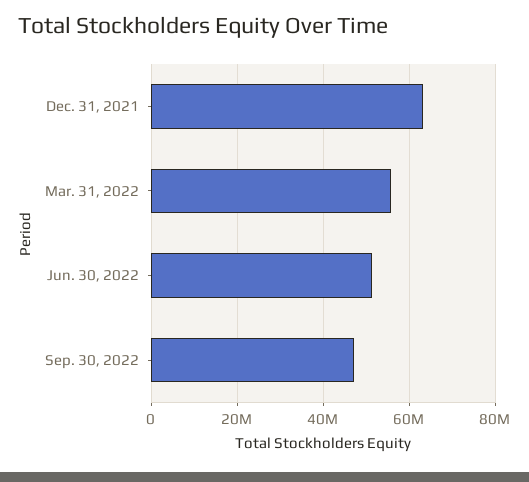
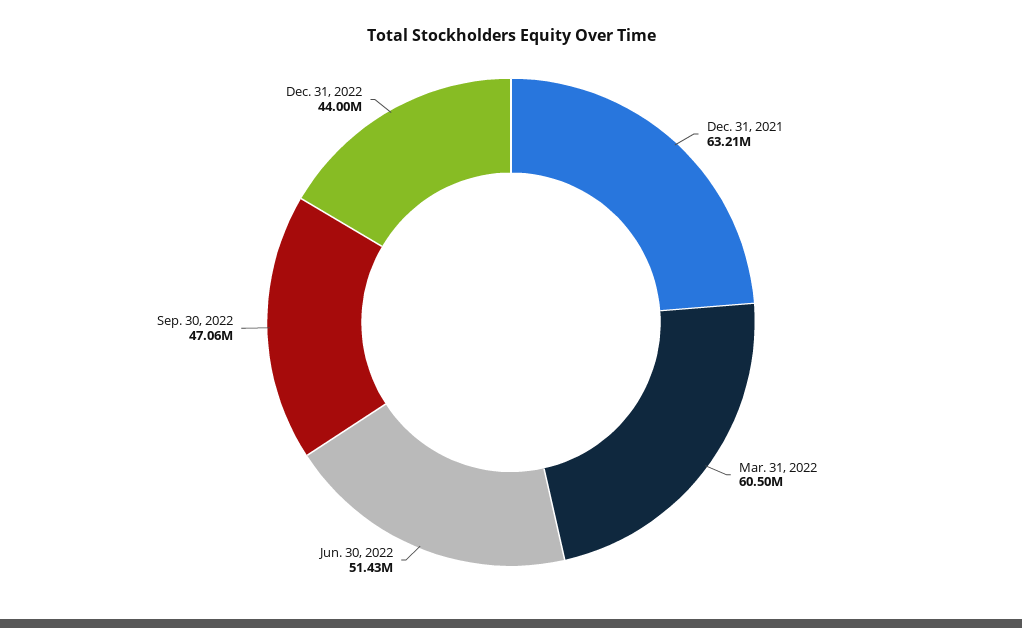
Mar. 31, 2022: 56000000 -> 60500000
Dec. 31, 2022: none -> 44000000

